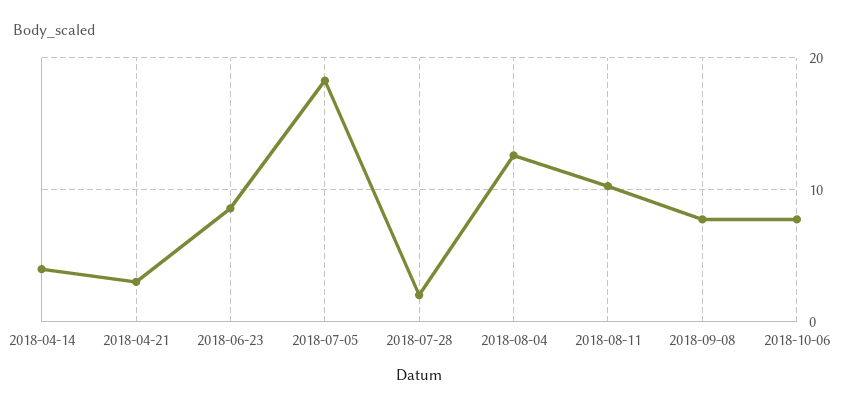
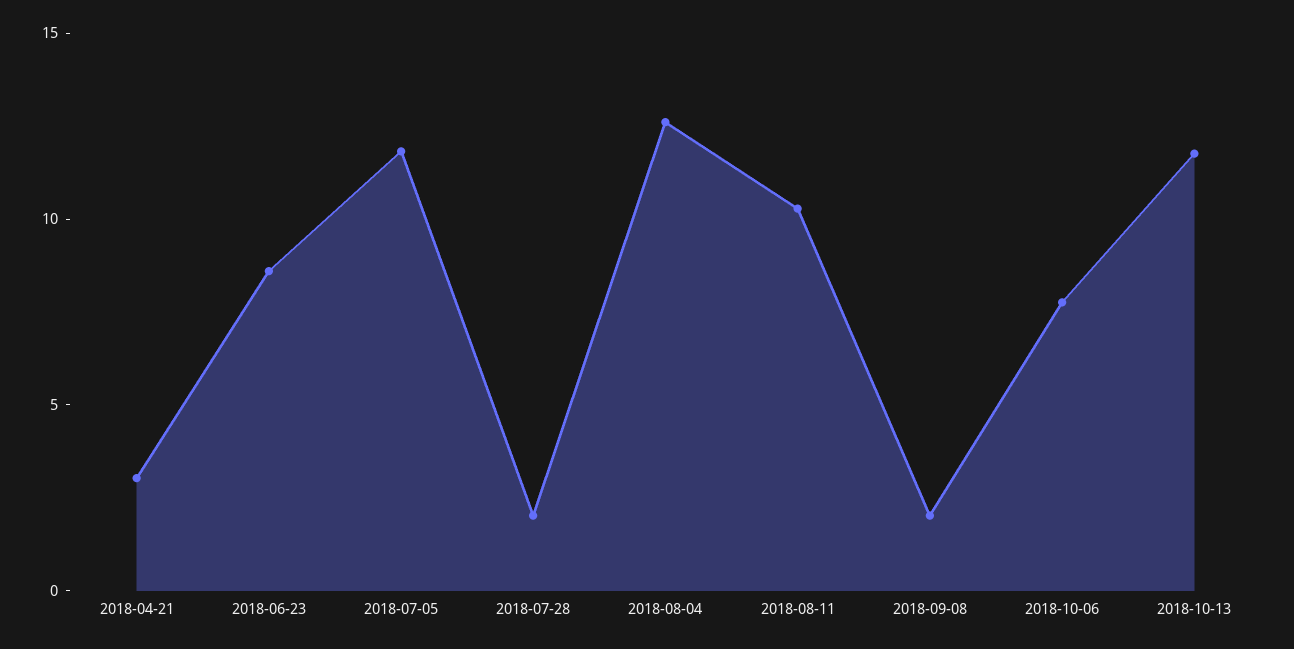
2018-04-14: 4 -> none
2018-07-05: 18 -> 12
2018-09-08: 8 -> 2
2018-10-13: none -> 12

